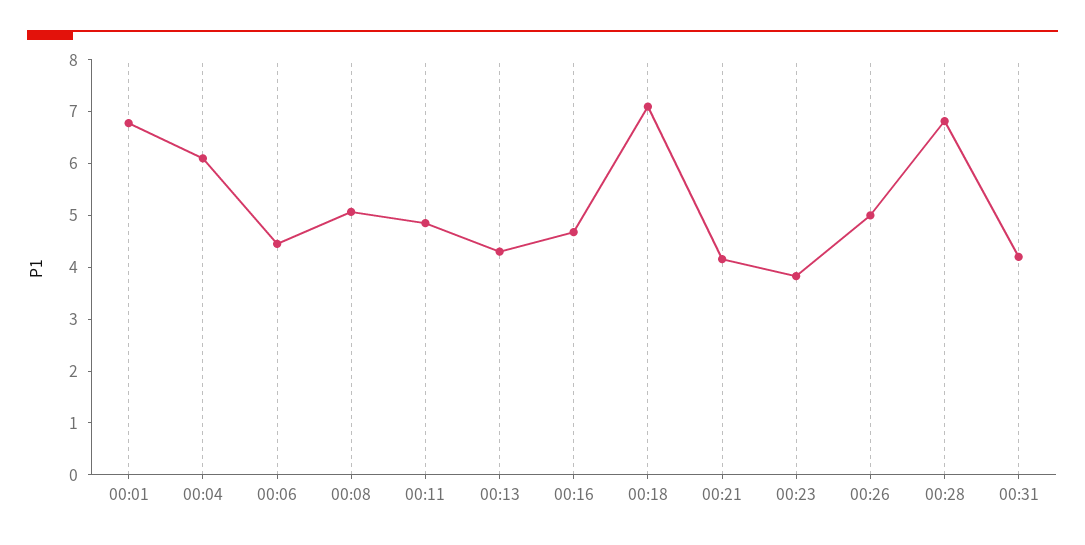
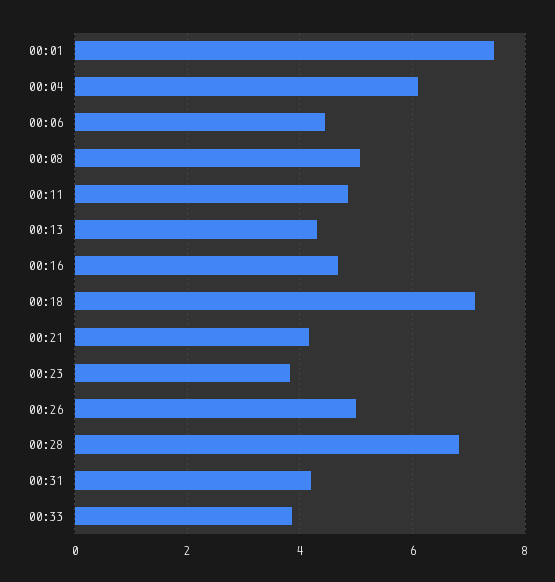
00:01: 6.8 -> 7.4
00:33: none -> 3.8

